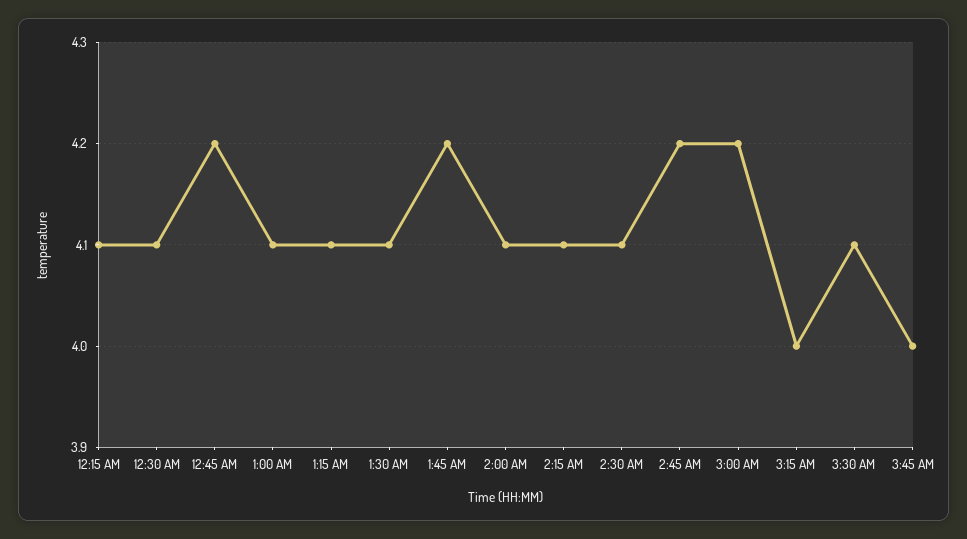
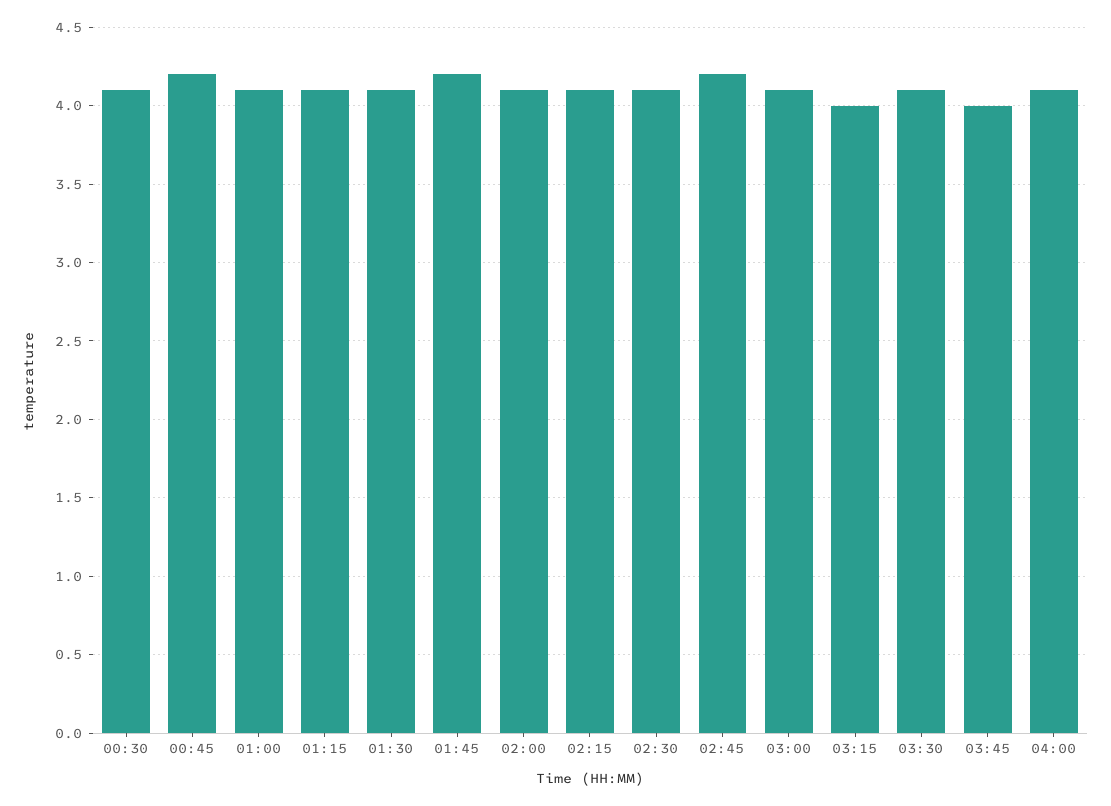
12:15 AM: 4.1 -> none
3:00 AM: 4.2 -> 4.1
04:00: none -> 4.1

